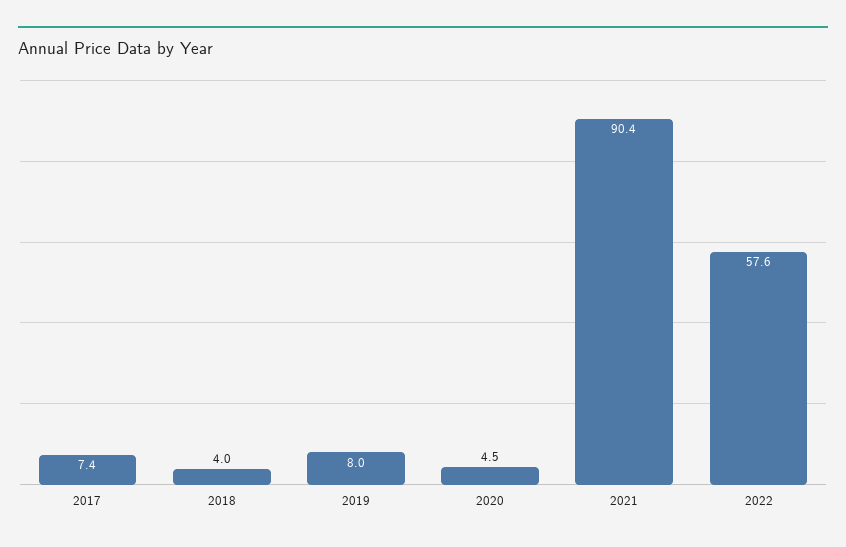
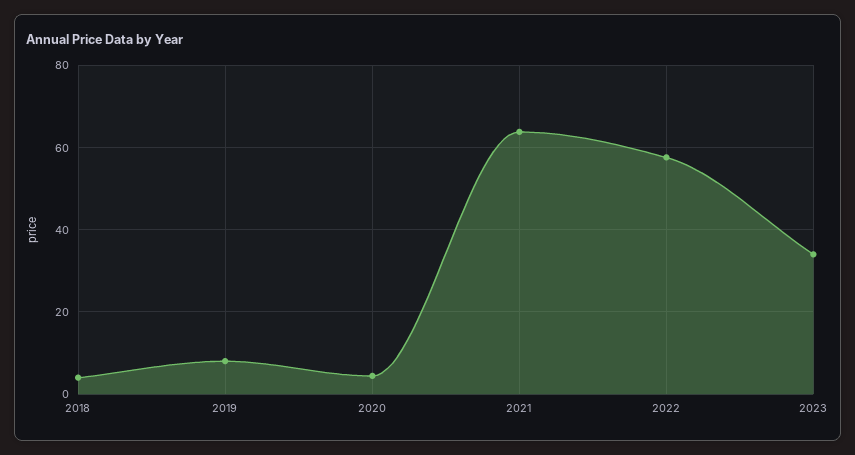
2017: 7.4 -> none
2021: 90.4 -> 64
2023: none -> 34

